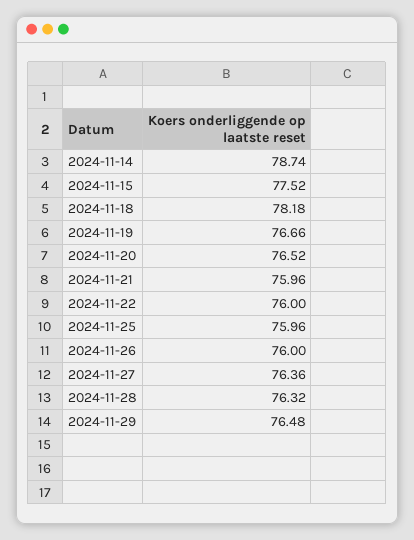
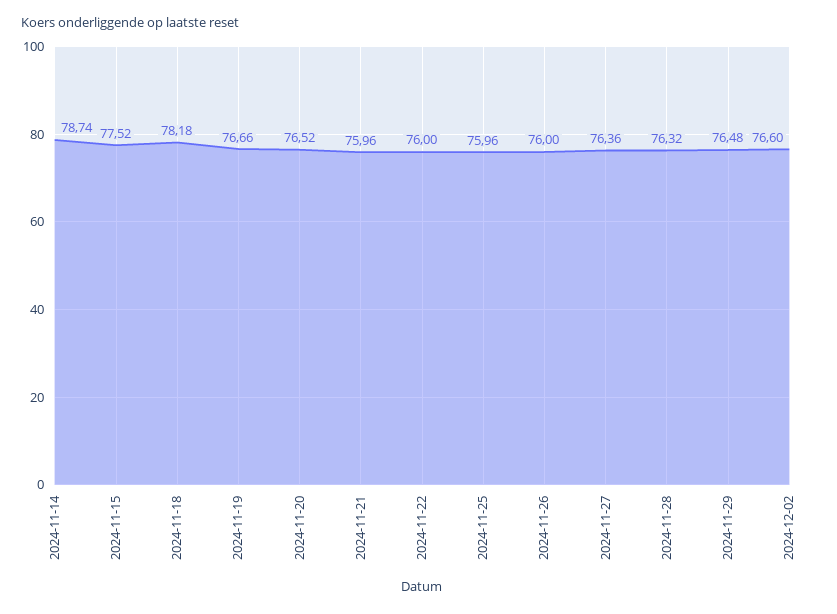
2024-12-02: none -> 76.6

